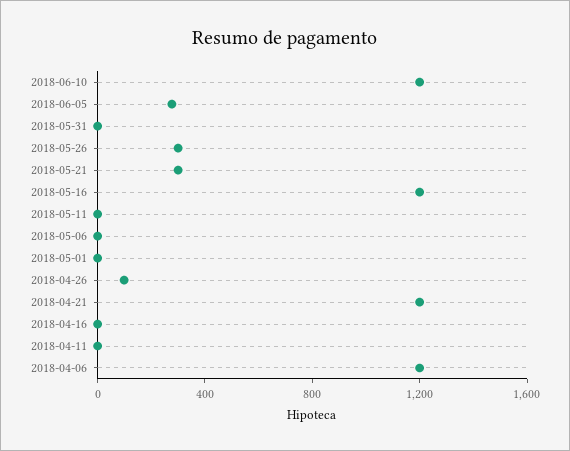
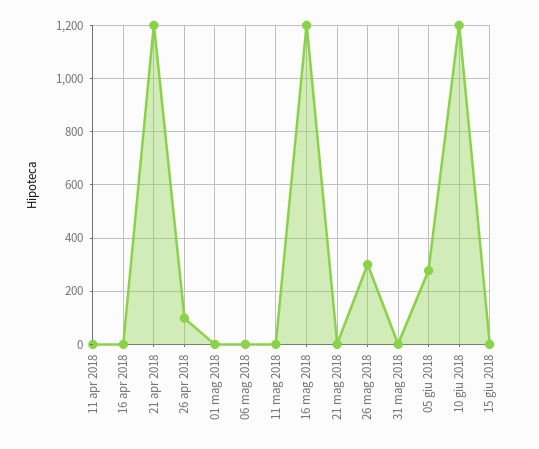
2018-05-21: 300 -> 0
2018-04-06: 1200 -> none
15 giu 2018: none -> 0

